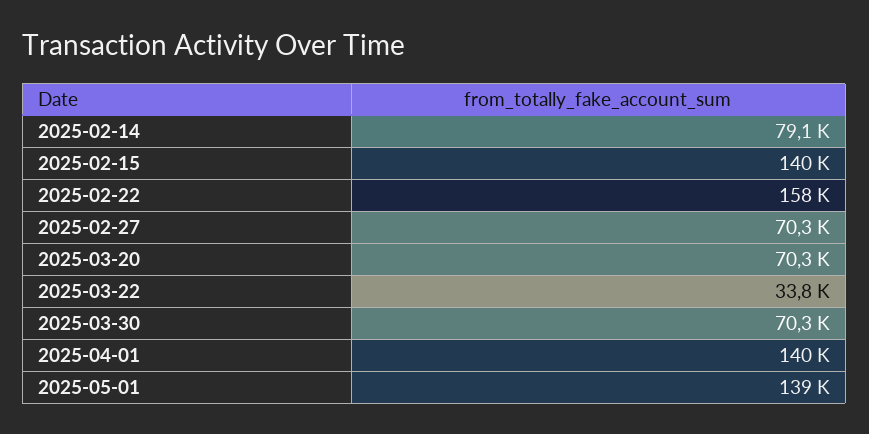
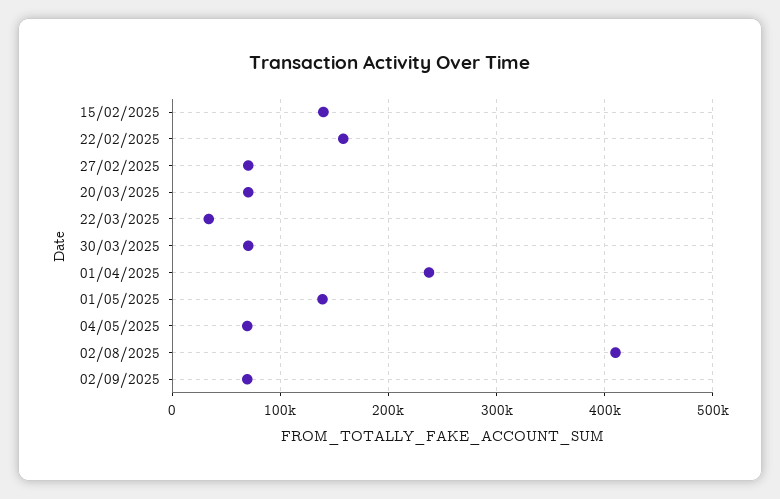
2025-02-14: 79100 -> none
2025-04-01: 140000 -> 240000
04/05/2025: none -> 70000
02/08/2025: none -> 410000
02/09/2025: none -> 70000

